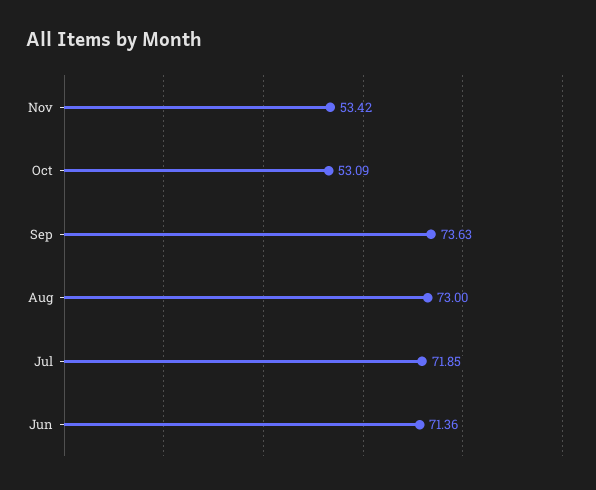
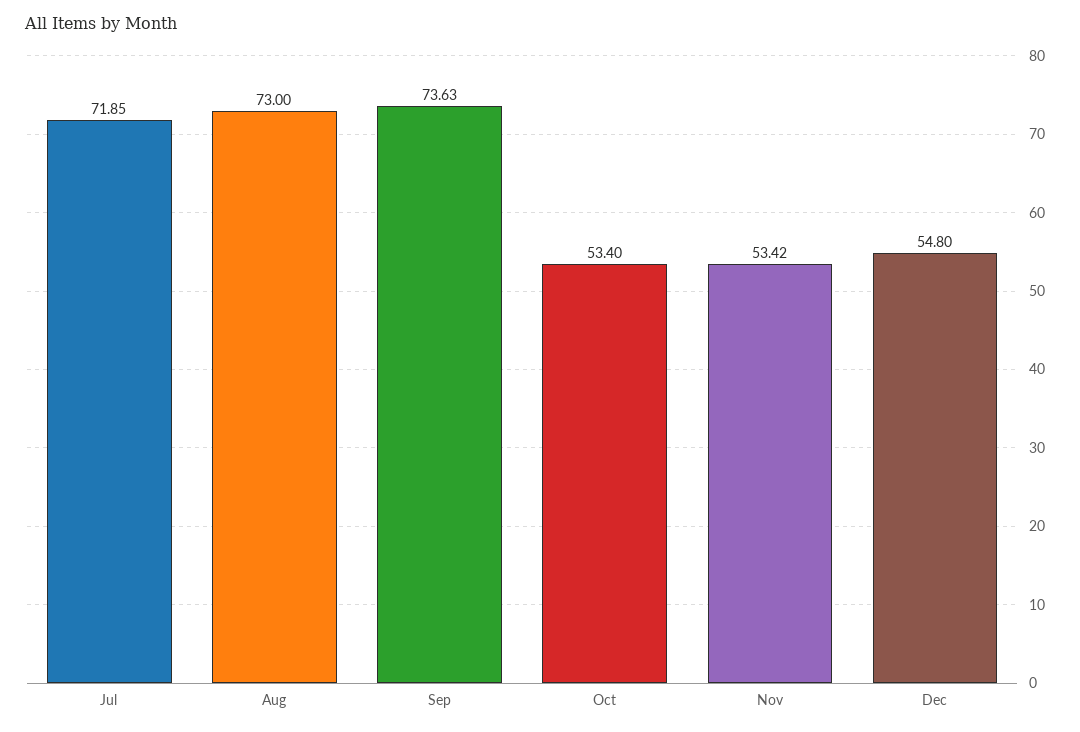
Oct: 53.09 -> 53.4
Jun: 71.36 -> none
Dec: none -> 54.8

